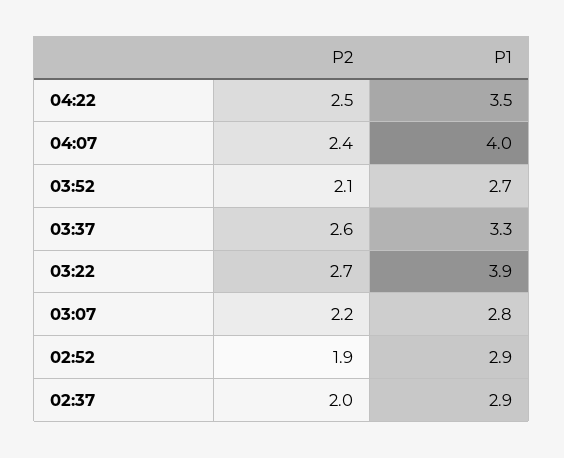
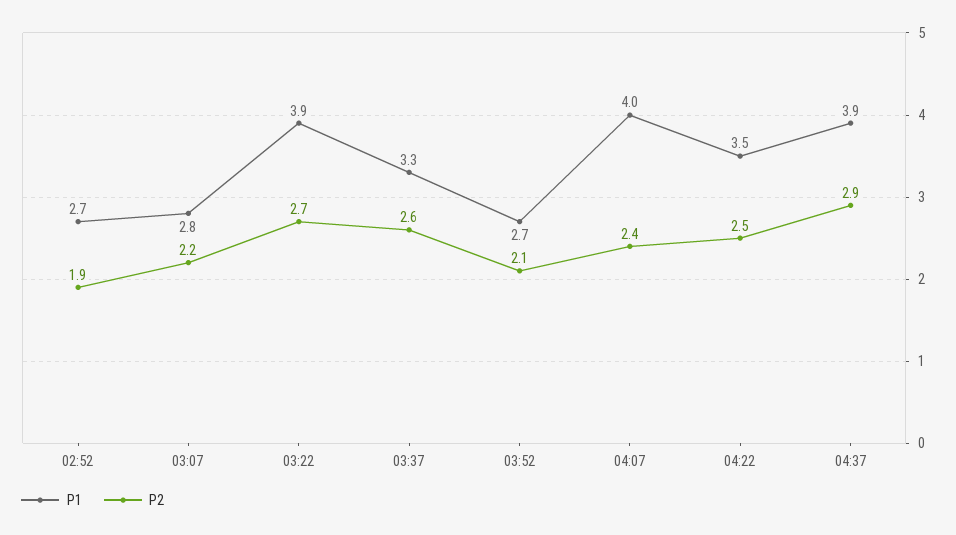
P1, 02:52: 2.9 -> 2.7
P2, 02:37: 2 -> none
P1, 02:37: 2.9 -> none
P1, 04:37: none -> 3.9
P2, 04:37: none -> 2.9

